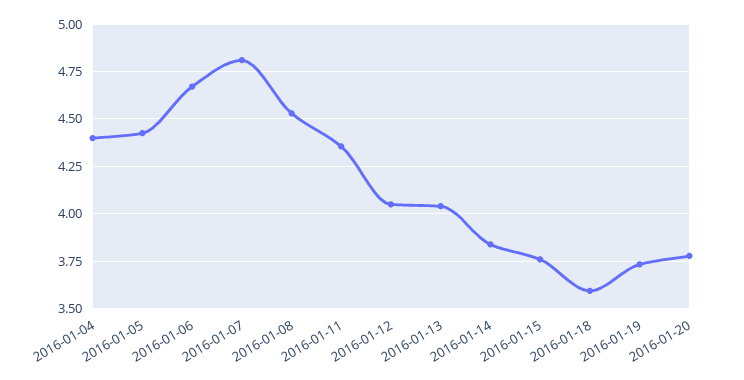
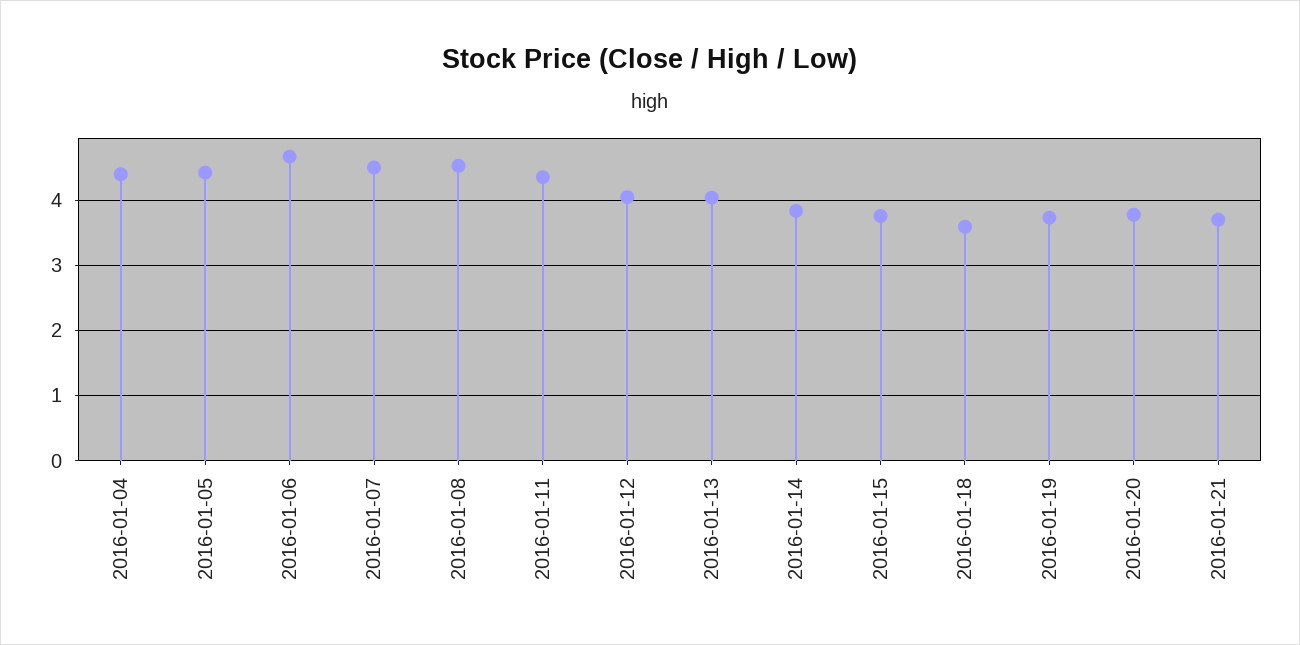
2016-01-07: 4.8 -> 4.5
2016-01-21: none -> 3.7

